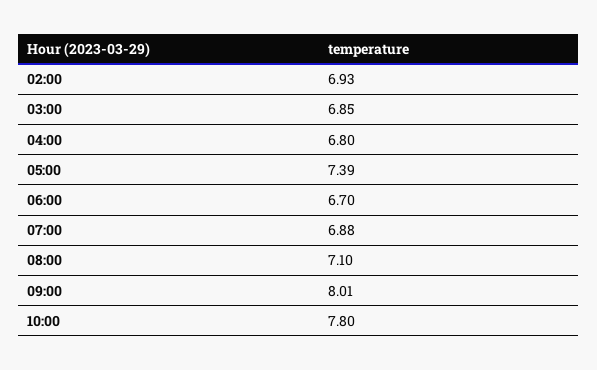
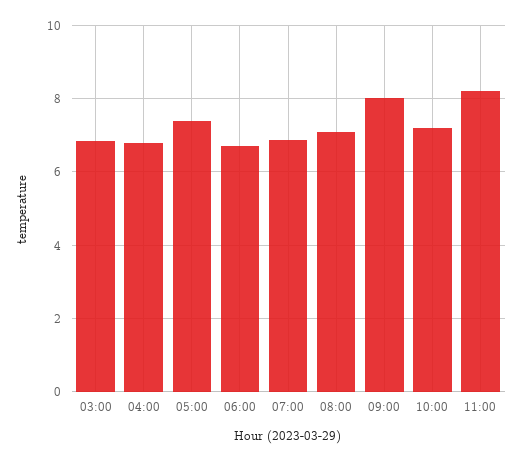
02:00: 6.93 -> none
10:00: 7.8 -> 7.2
11:00: none -> 8.2

